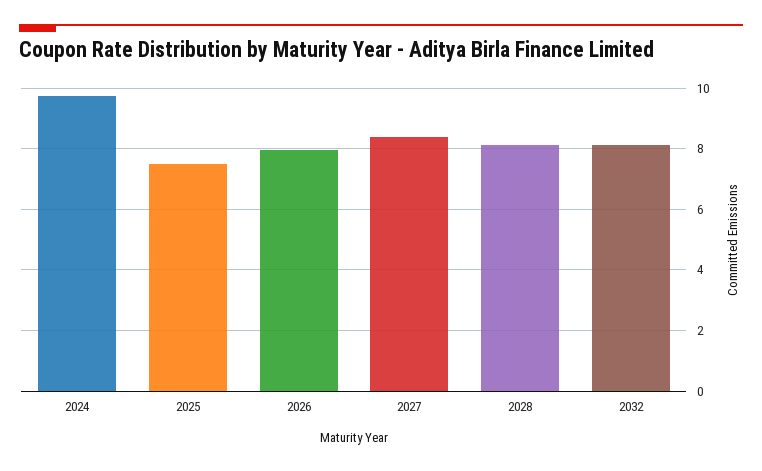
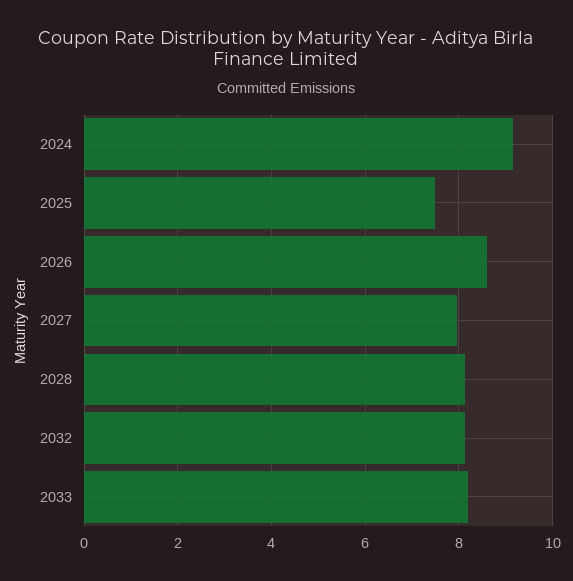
2024: 9.8 -> 9.2
2026: 8 -> 8.6
2027: 8.4 -> 8
2033: none -> 8.2

